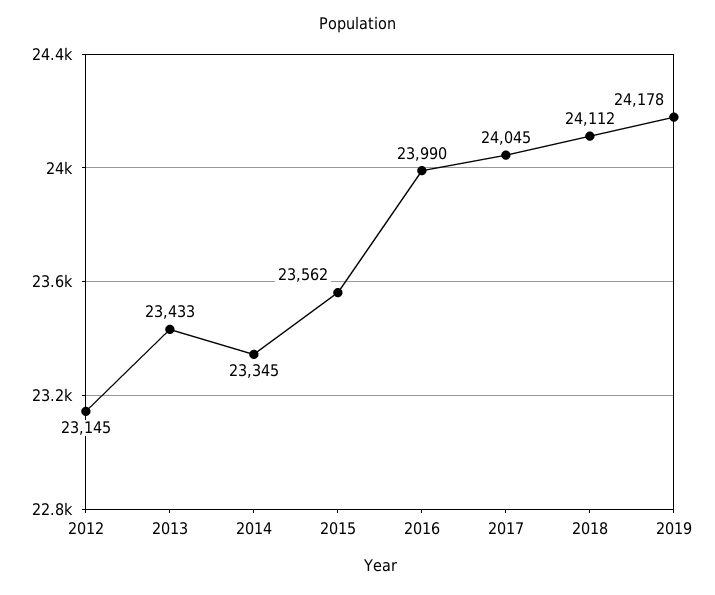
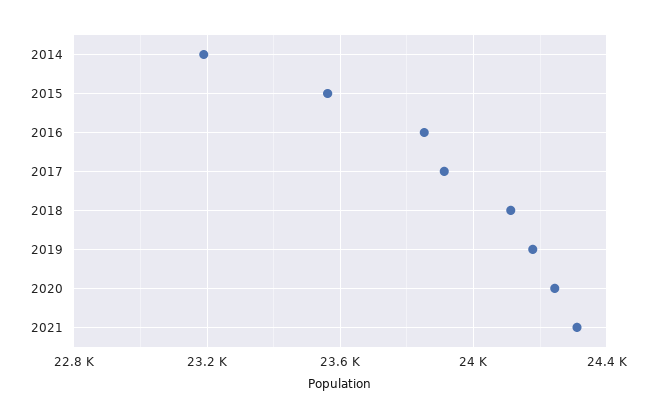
2012: 23145 -> none
2013: 23433 -> none
2014: 23345 -> 23200
2016: 23990 -> 23850
2017: 24045 -> 23900
2020: none -> 24250
2021: none -> 24300

